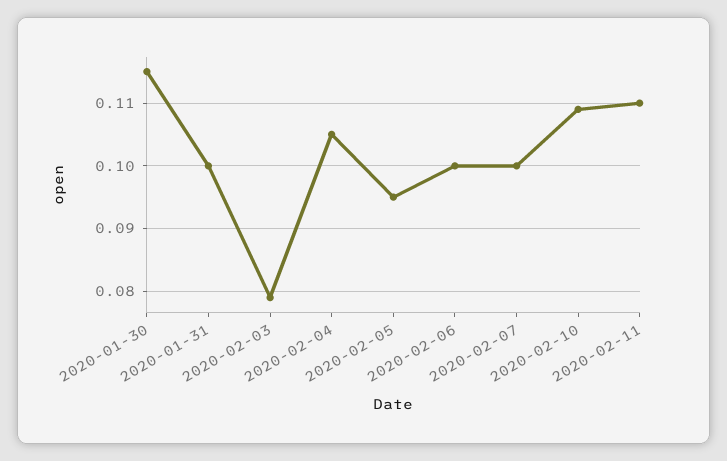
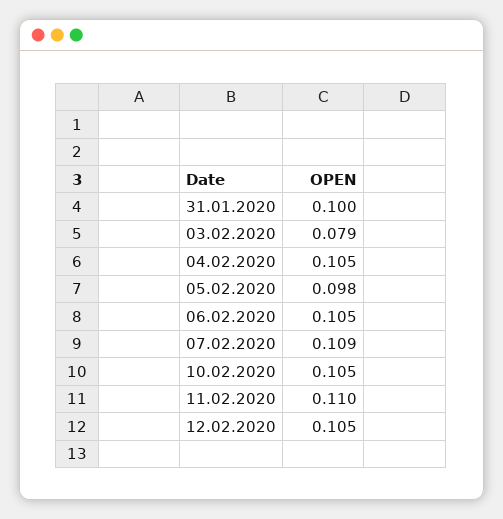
2020-01-30: 0.115 -> none
2020-02-05: 0.095 -> 0.098
2020-02-06: 0.1 -> 0.105
2020-02-07: 0.1 -> 0.109
2020-02-10: 0.109 -> 0.105
12.02.2020: none -> 0.105

